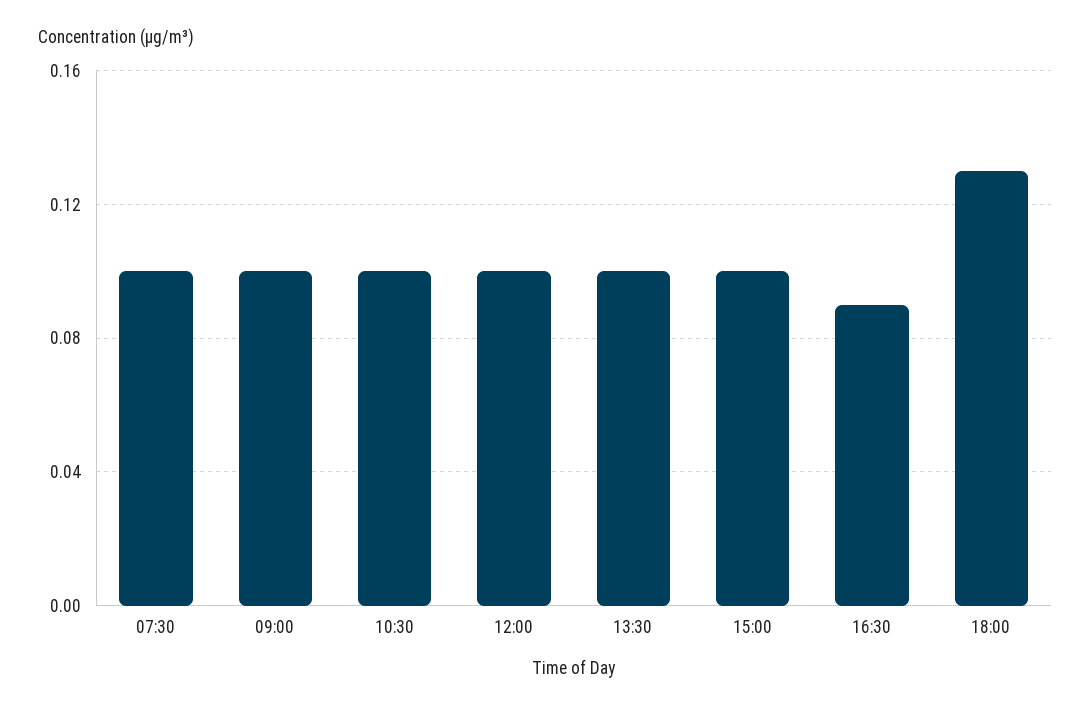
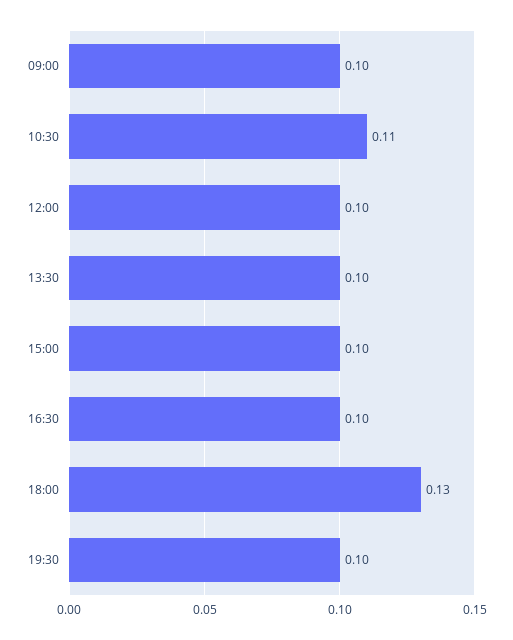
07:30: 0.1 -> none
10:30: 0.1 -> 0.11
16:30: 0.09 -> 0.1
19:30: none -> 0.1

